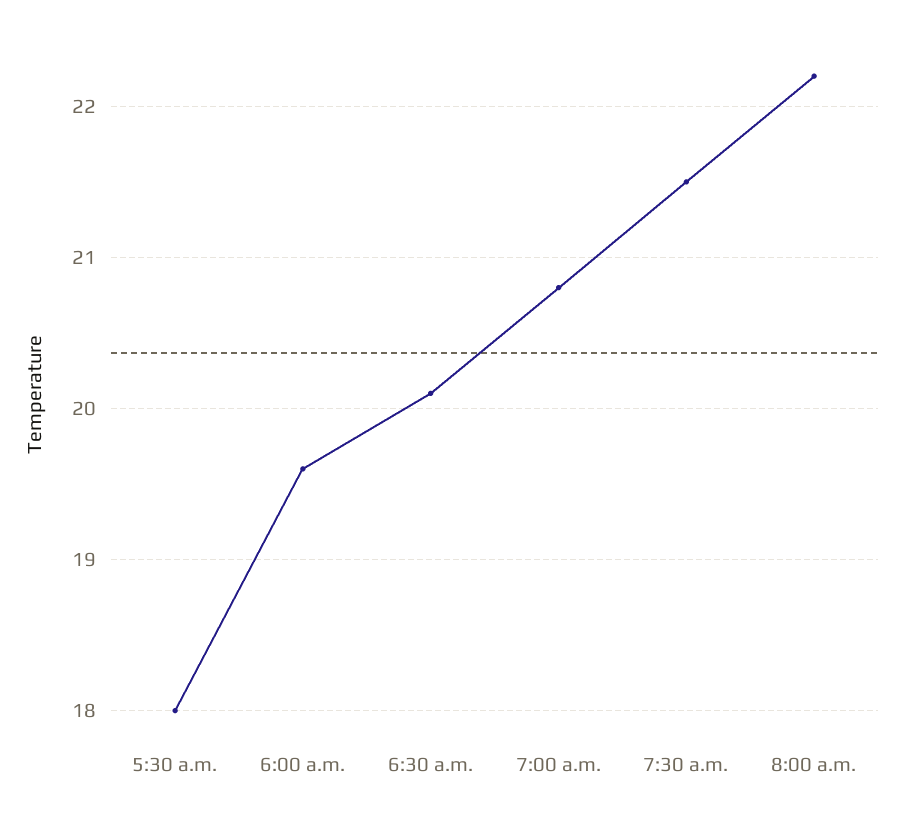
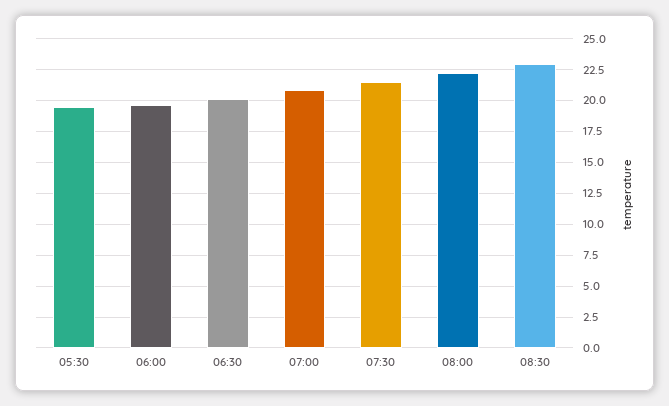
5:30 a.m.: 18 -> 19.5
08:30: none -> 23

